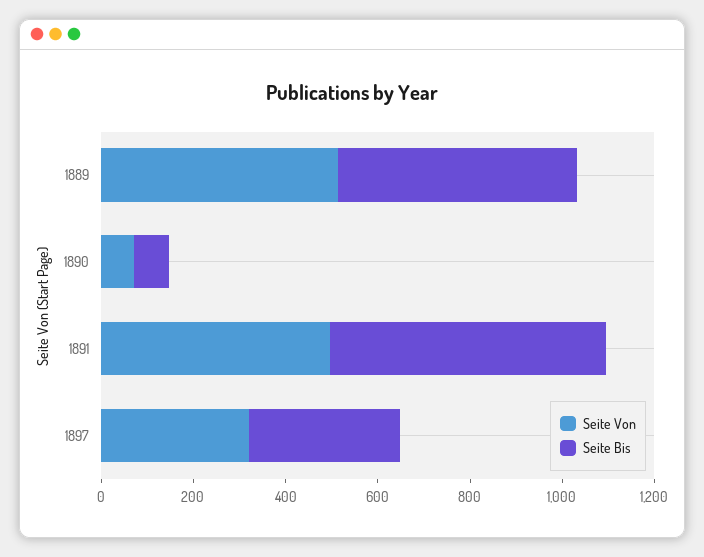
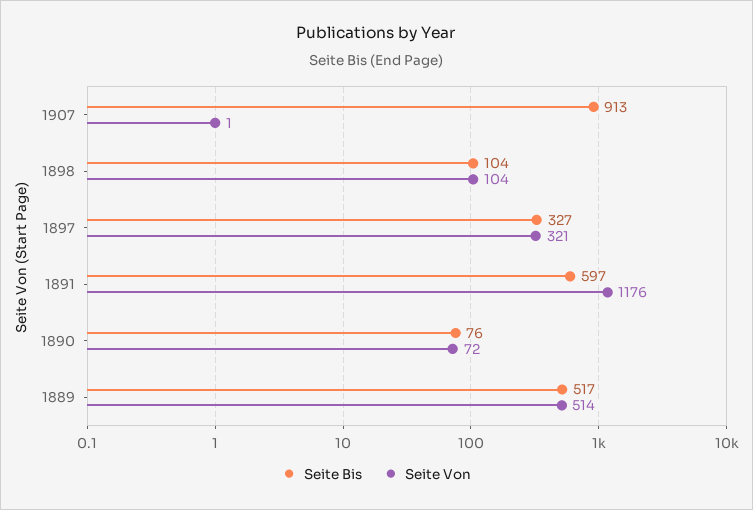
Seite Von, 1891: 500 -> 1176
Seite Bis, 1907: none -> 913
Seite Von, 1907: none -> 1
Seite Bis, 1898: none -> 104
Seite Von, 1898: none -> 104

